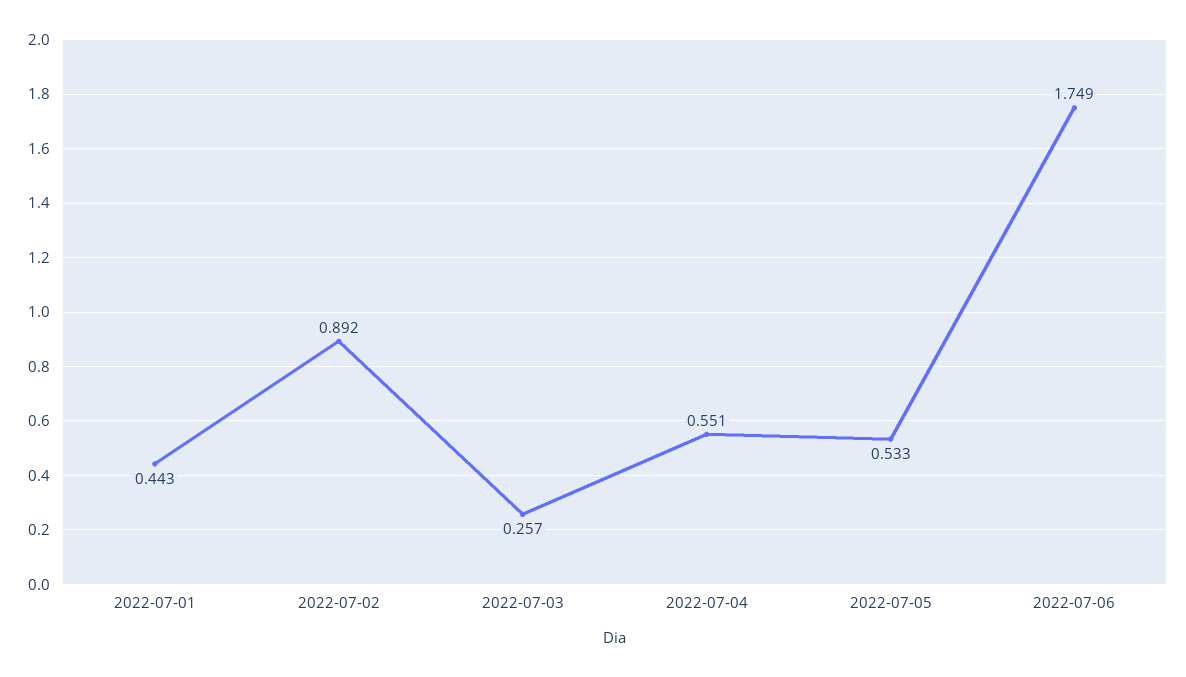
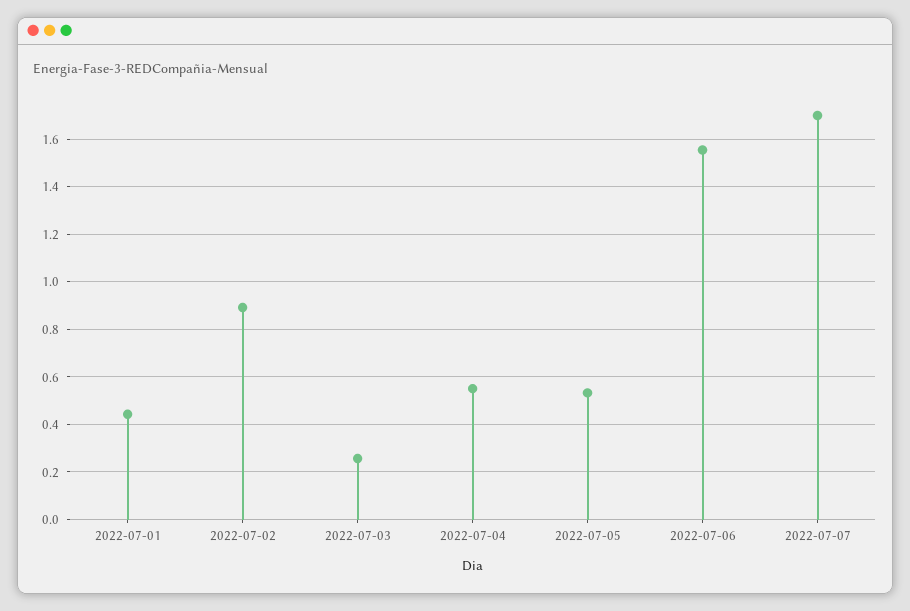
2022-07-06: 1.749 -> 1.55
2022-07-07: none -> 1.7

